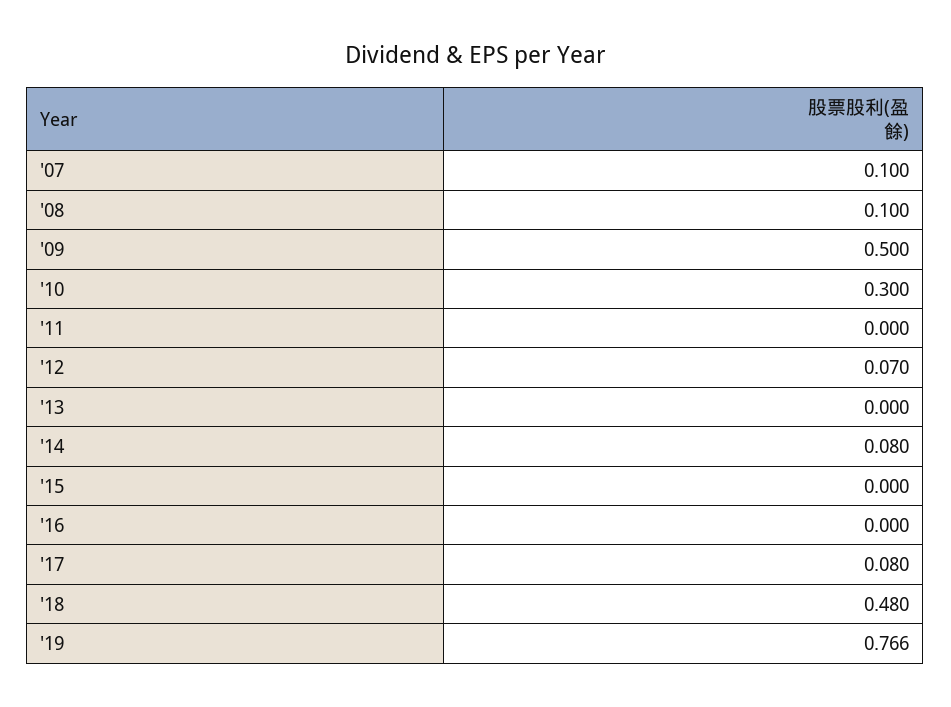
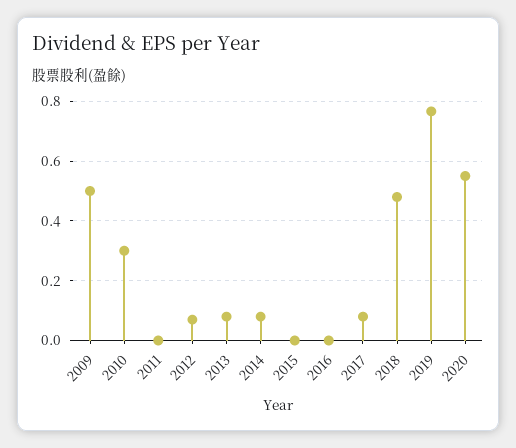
'07: 0.1 -> none
'08: 0.1 -> none
'13: 0 -> 0.075
2020: none -> 0.55

